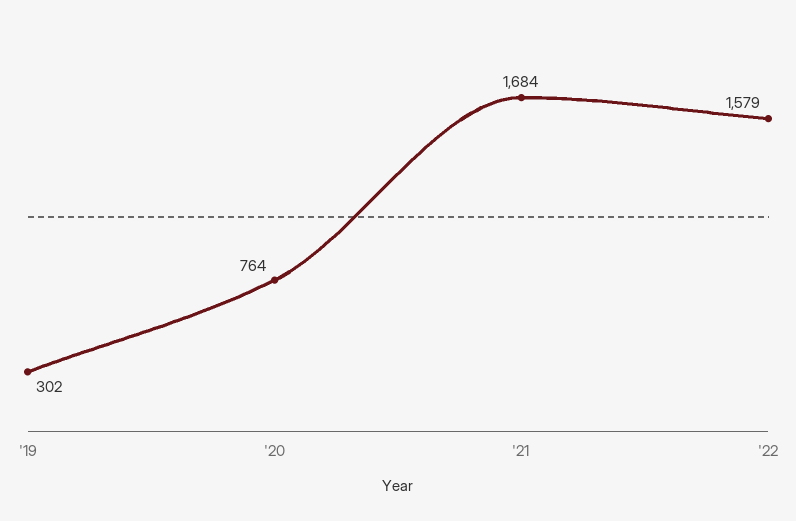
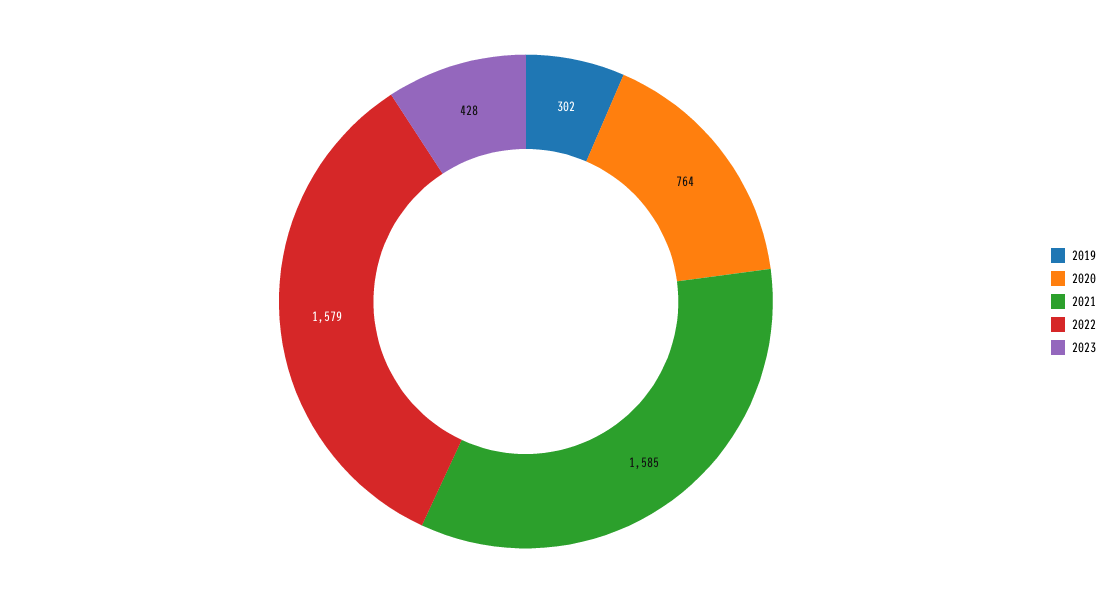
'21: 1684 -> 1585
2023: none -> 428

